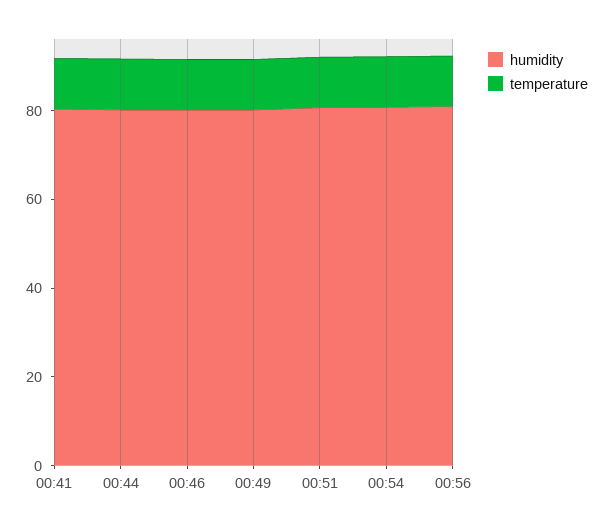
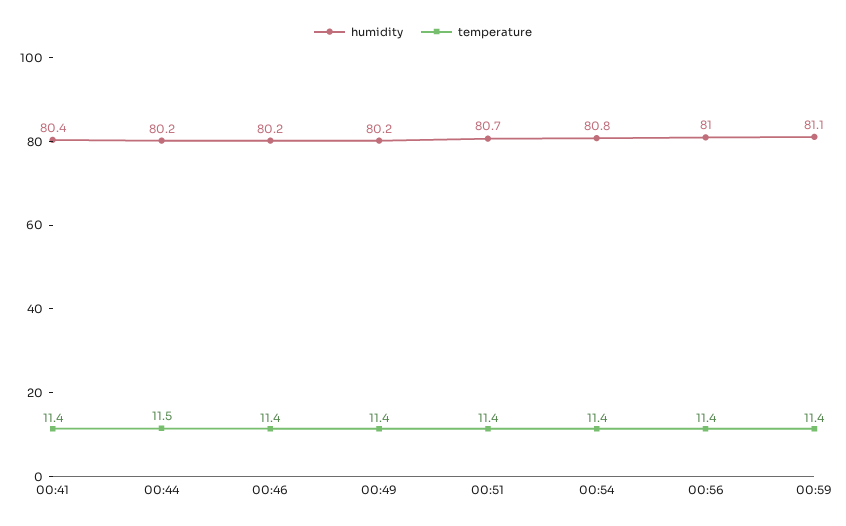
humidity, 00:59: none -> 81.1
temperature, 00:59: none -> 11.4

